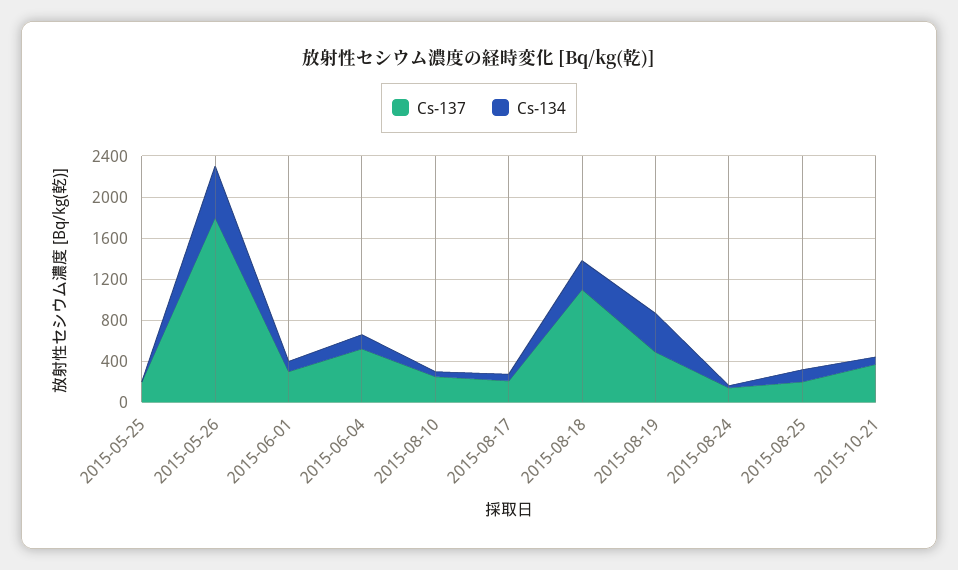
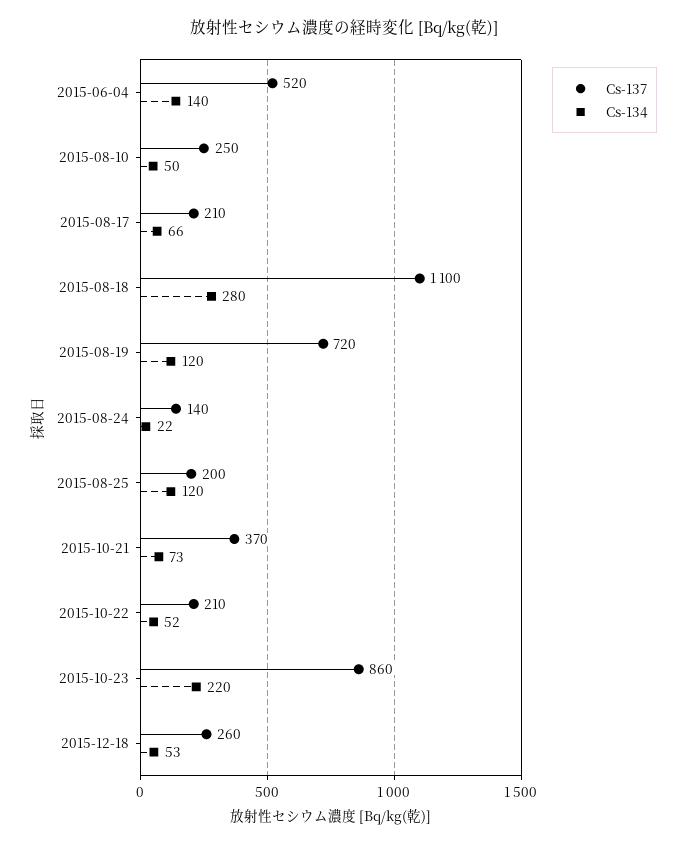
Cs-137, 2015-05-25: 200 -> none
Cs-134, 2015-05-25: 0 -> none
Cs-137, 2015-05-26: 1800 -> none
Cs-134, 2015-05-26: 500 -> none
Cs-137, 2015-06-01: 300 -> none
Cs-134, 2015-06-01: 100 -> none
Cs-137, 2015-08-19: 500 -> 720
Cs-134, 2015-08-19: 400 -> 120
Cs-137, 2015-10-22: none -> 210
Cs-134, 2015-10-22: none -> 52
Cs-137, 2015-10-23: none -> 860
Cs-134, 2015-10-23: none -> 220
Cs-137, 2015-12-18: none -> 260
Cs-134, 2015-12-18: none -> 53

